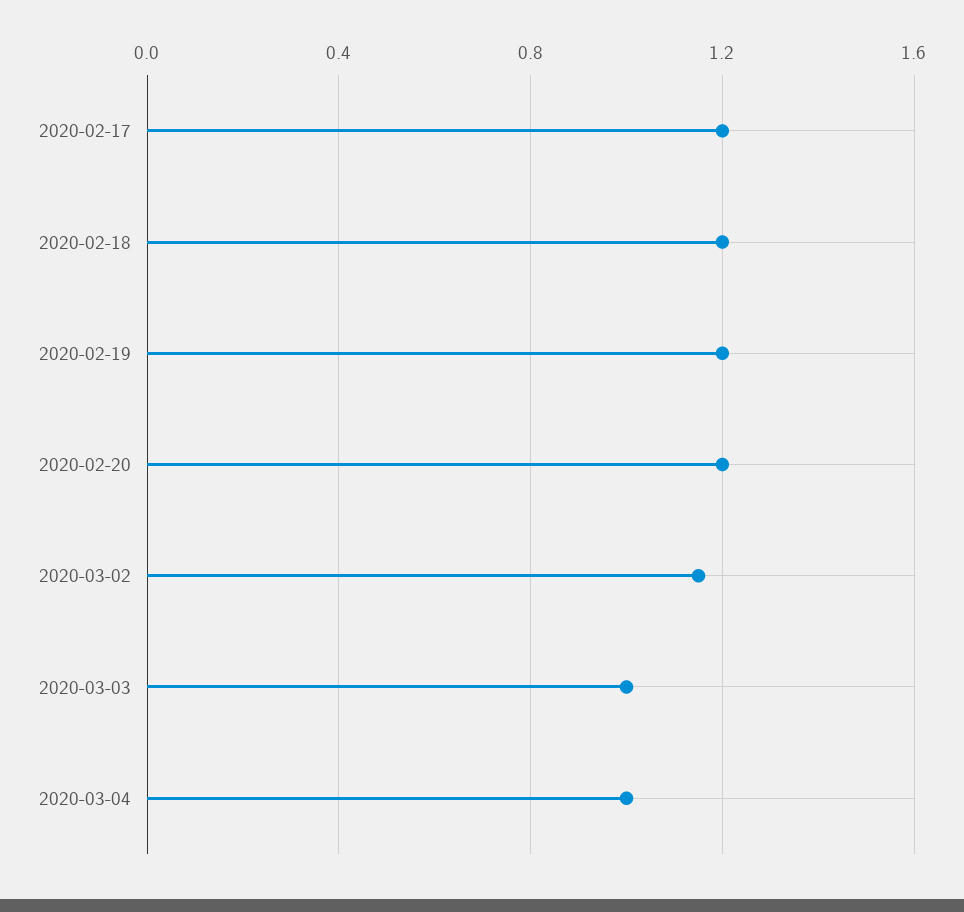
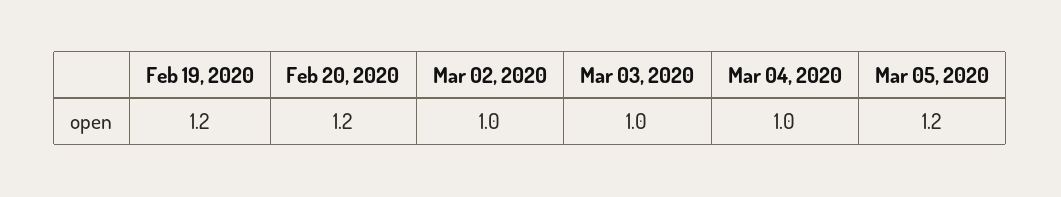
2020-02-17: 1.2 -> none
2020-02-18: 1.2 -> none
2020-03-02: 1.15 -> 1
Mar 05, 2020: none -> 1.2

